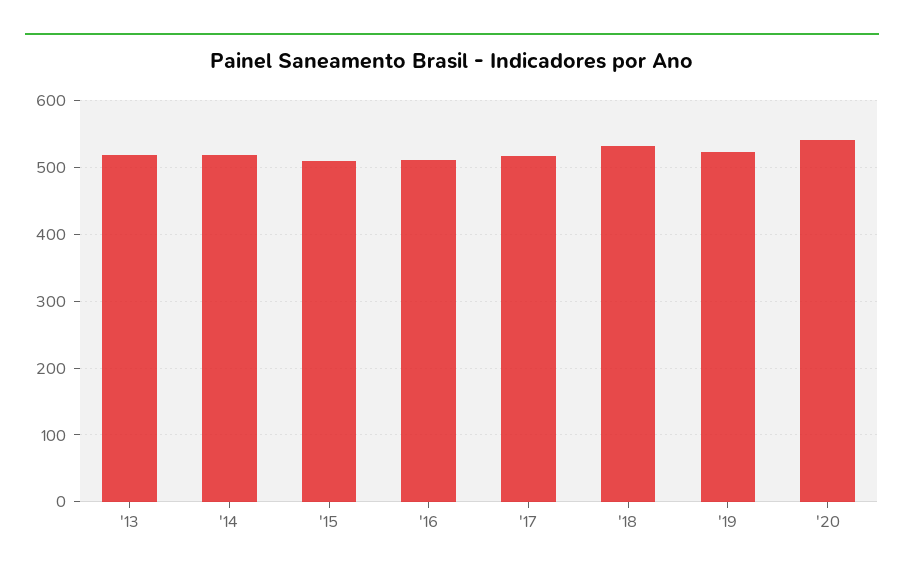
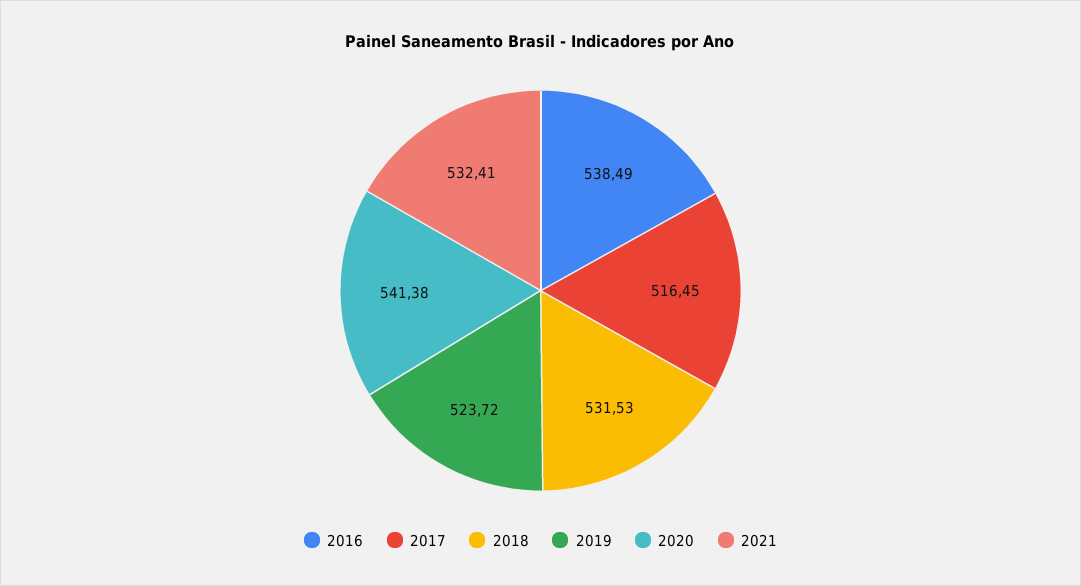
'13: 520 -> none
'14: 520 -> none
'15: 510 -> none
'16: 510 -> 538.49
2021: none -> 532.41

